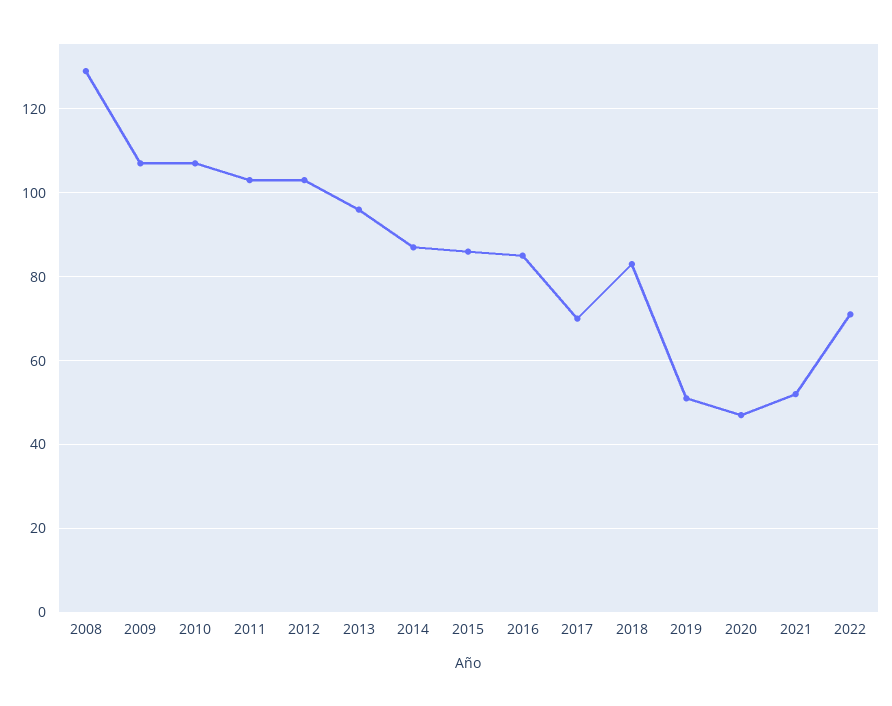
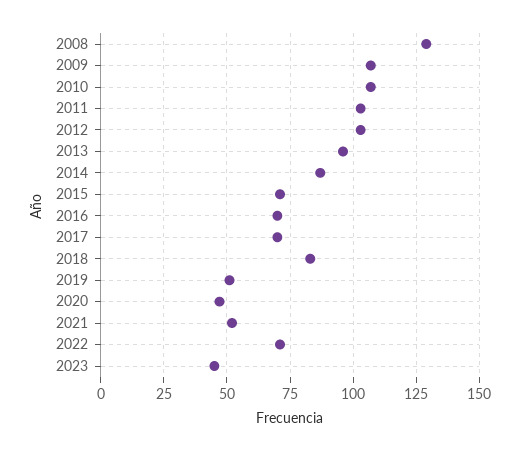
2015: 85 -> 70
2016: 85 -> 70
2023: none -> 45

